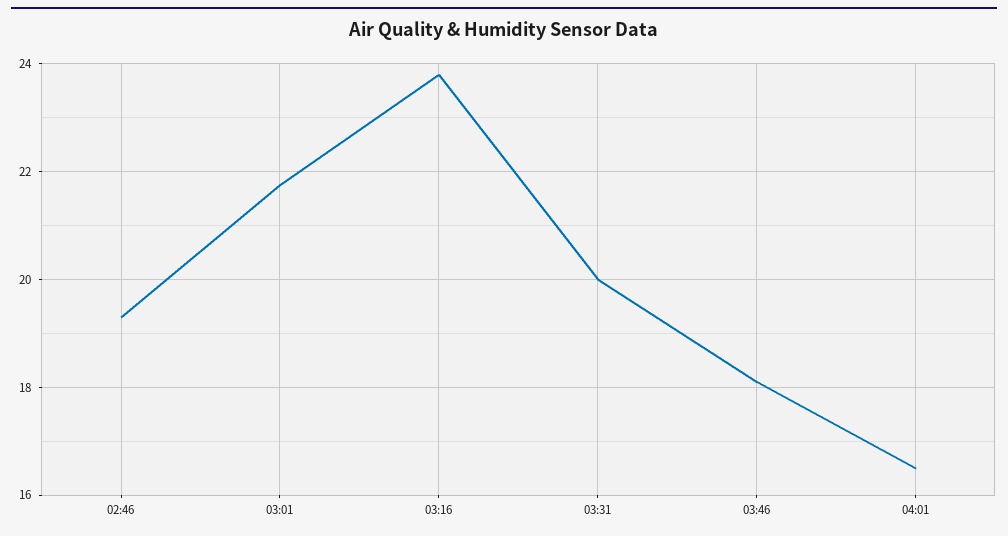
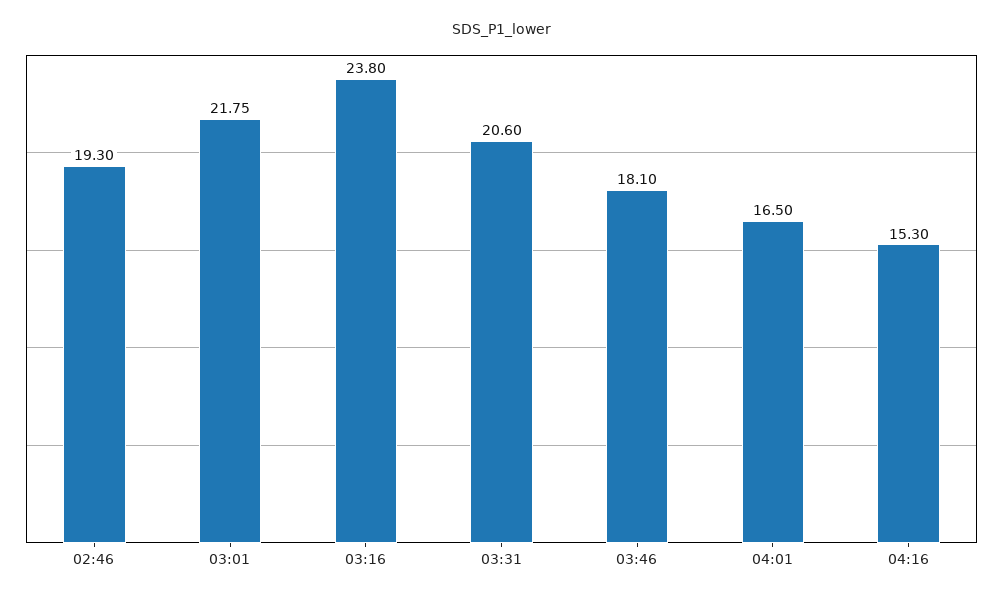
03:31: 20 -> 20.6
04:16: none -> 15.3

